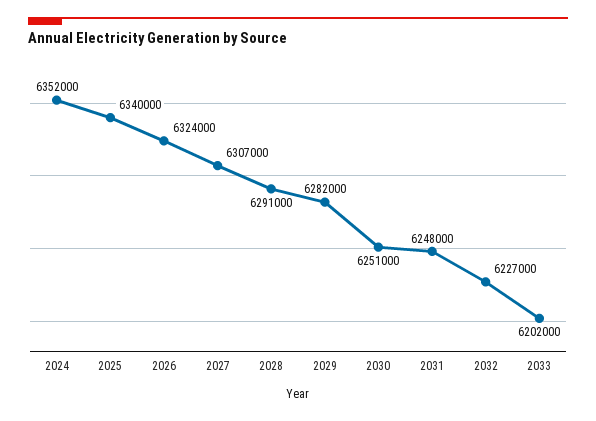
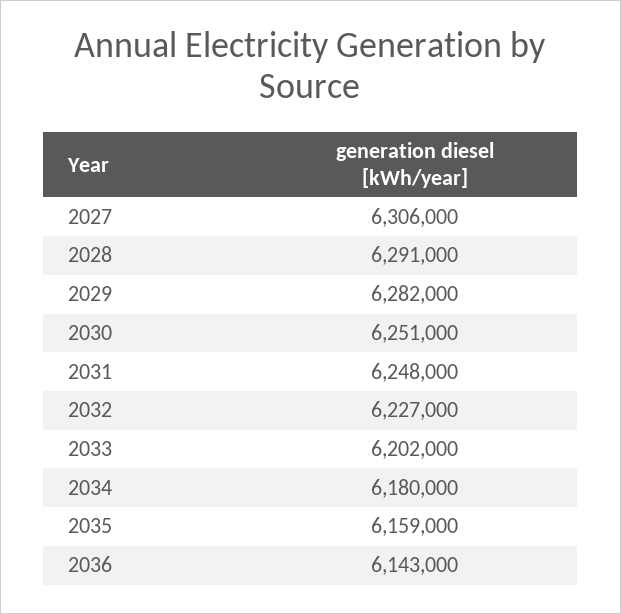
2024: 6352000 -> none
2025: 6340000 -> none
2026: 6324000 -> none
2027: 6307000 -> 6306000
2034: none -> 6180000
2035: none -> 6159000
2036: none -> 6143000

